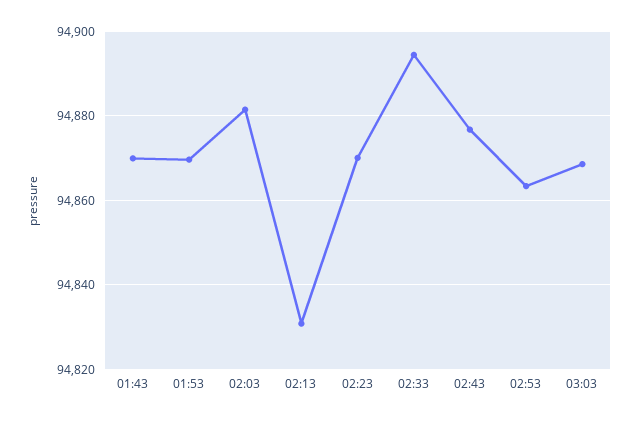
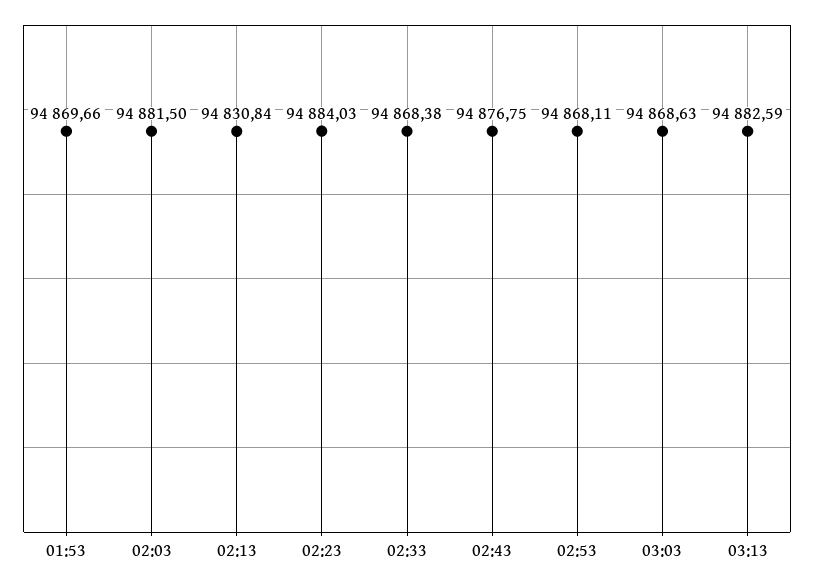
01:43: 94870 -> none
02:23: 94870 -> 94884.03
02:33: 94894 -> 94868.38
02:53: 94864 -> 94868.11
03:13: none -> 94882.59

